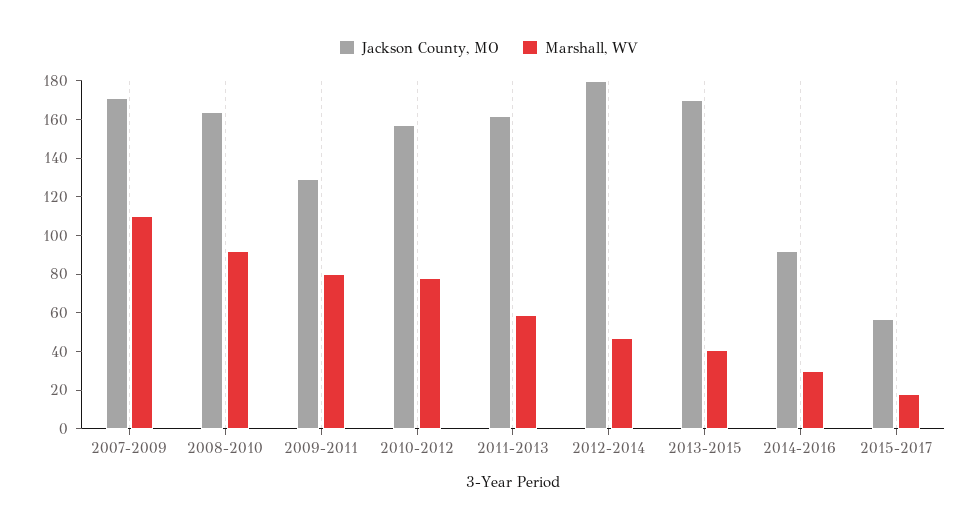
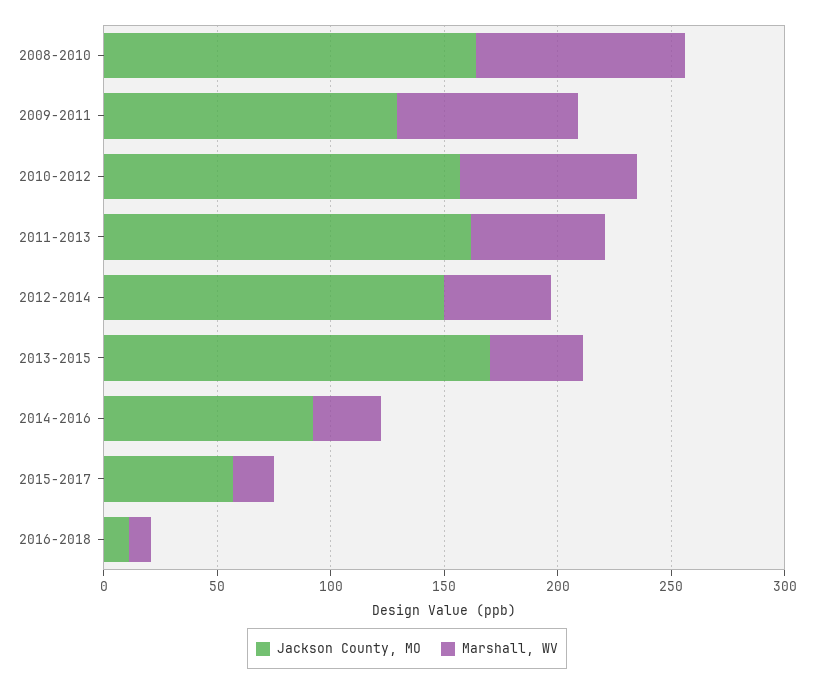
Jackson County, MO, 2007-2009: 170 -> none
Marshall, WV, 2007-2009: 110 -> none
Jackson County, MO, 2012-2014: 180 -> 150
Jackson County, MO, 2016-2018: none -> 10
Marshall, WV, 2016-2018: none -> 10

